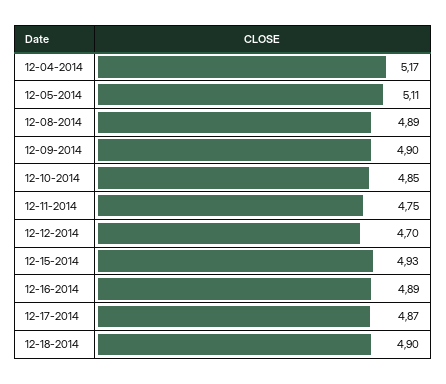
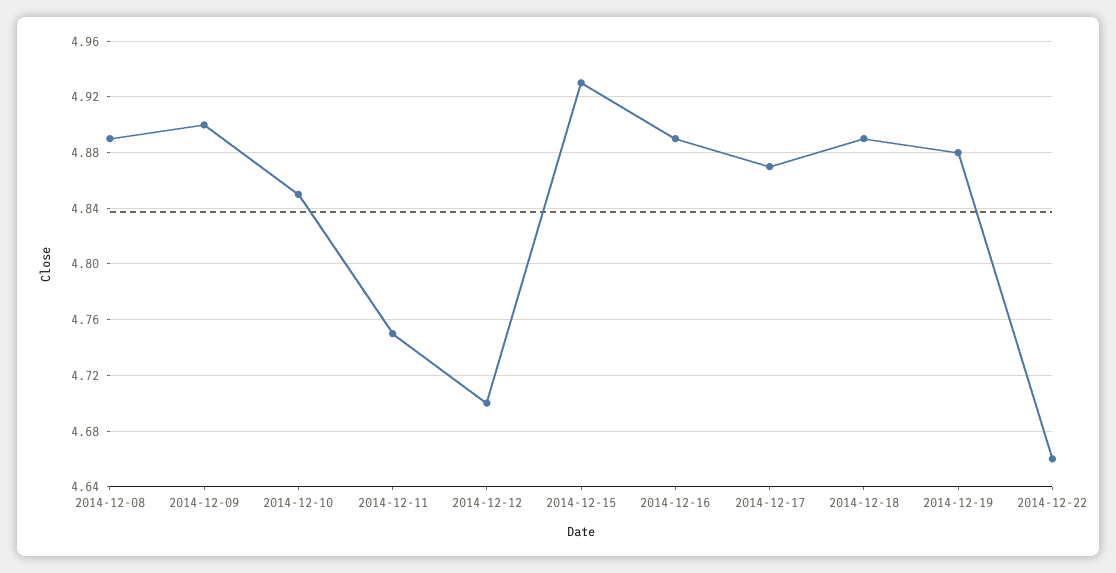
12-04-2014: 5.17 -> none
12-05-2014: 5.11 -> none
12-18-2014: 4.9 -> 4.89
2014-12-19: none -> 4.88
2014-12-22: none -> 4.66

